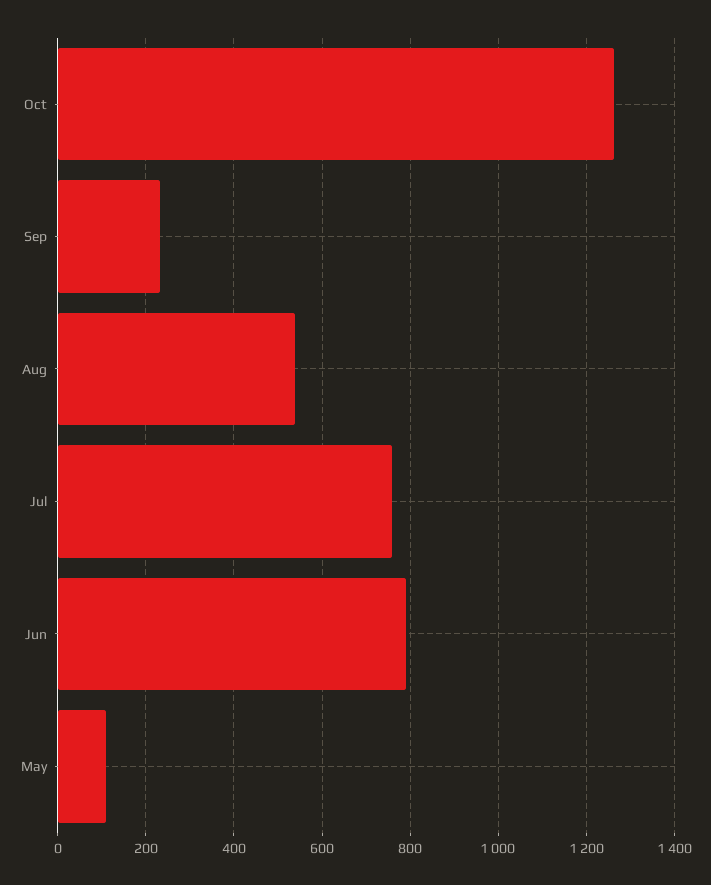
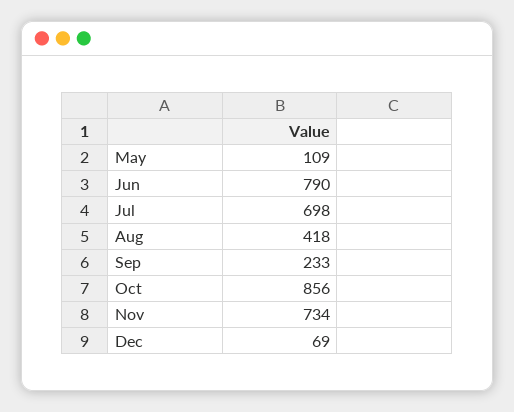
Oct: 1260 -> 856
Aug: 540 -> 418
Jul: 760 -> 698
Nov: none -> 734
Dec: none -> 69

